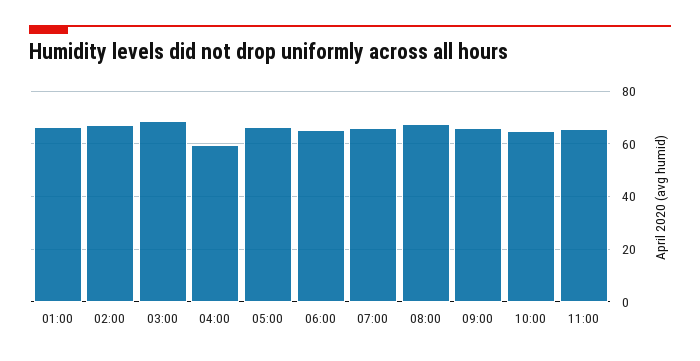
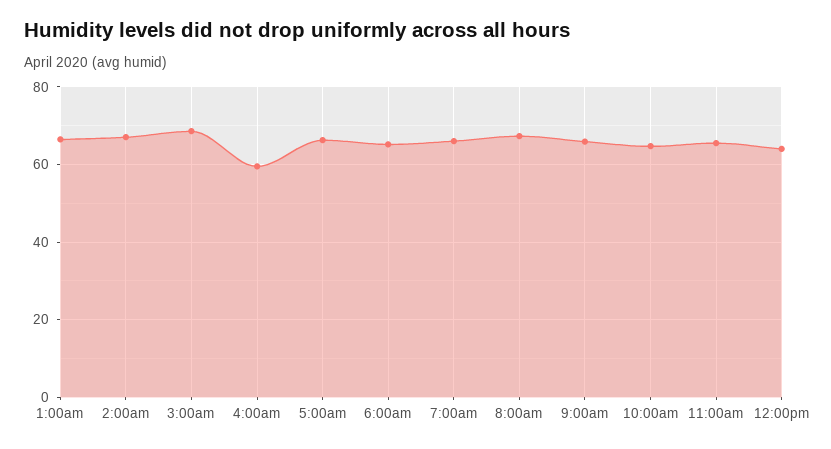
12:00pm: none -> 64

